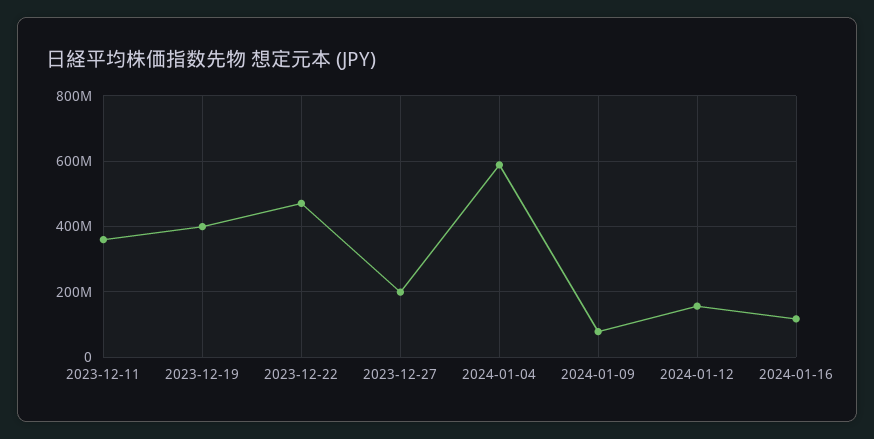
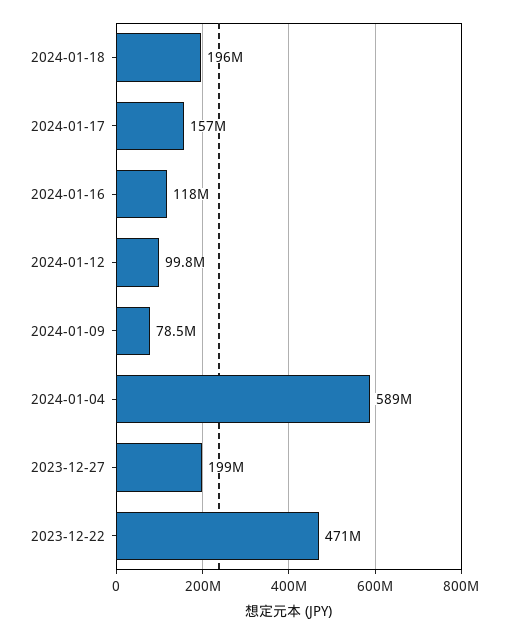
2023-12-11: 360000000 -> none
2023-12-19: 400000000 -> none
2024-01-12: 160000000 -> 99800000
2024-01-18: none -> 196000000
2024-01-17: none -> 157000000

